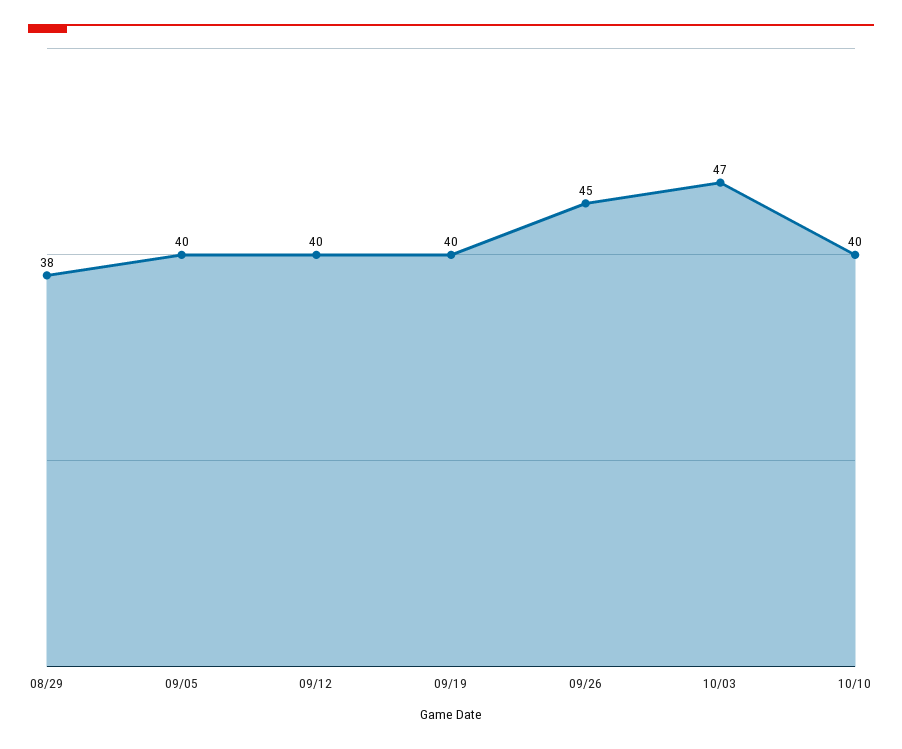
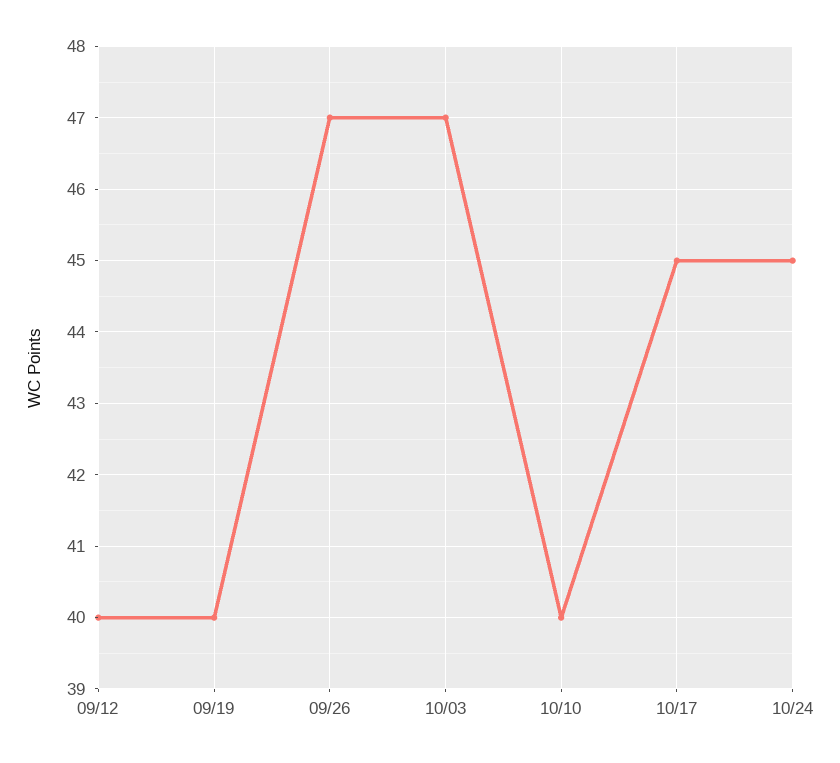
08/29: 38 -> none
09/05: 40 -> none
09/26: 45 -> 47
10/17: none -> 45
10/24: none -> 45

